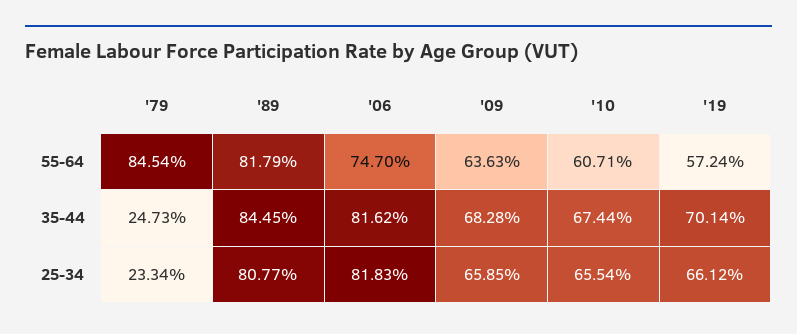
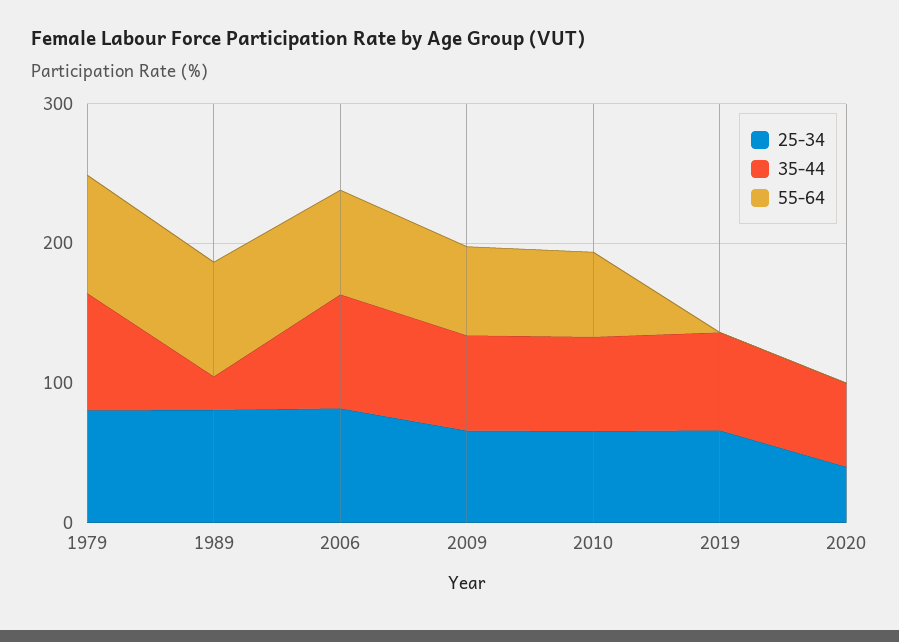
55-64, '19: 57.24 -> 0
35-44, '79: 24.73 -> 80
35-44, '89: 84.45 -> 20
25-34, '79: 23.34 -> 80
25-34, 2020: none -> 40
35-44, 2020: none -> 60
55-64, 2020: none -> 0

